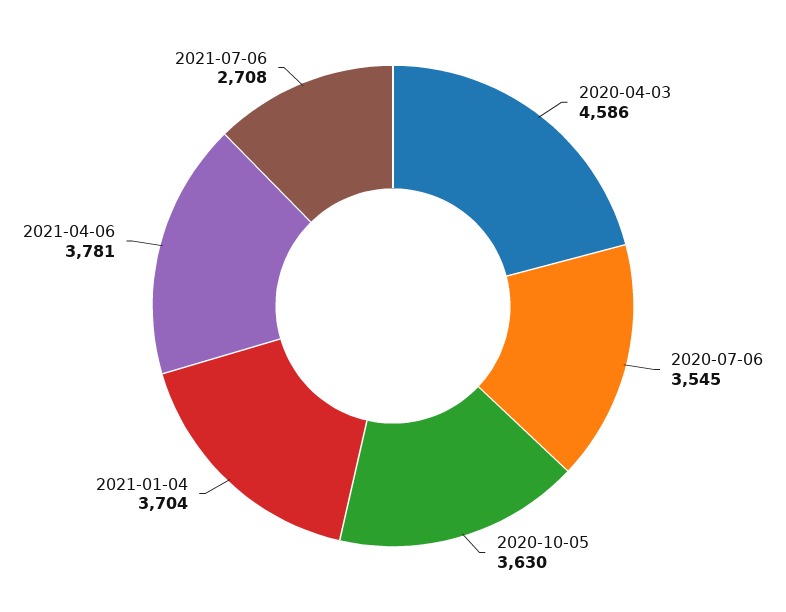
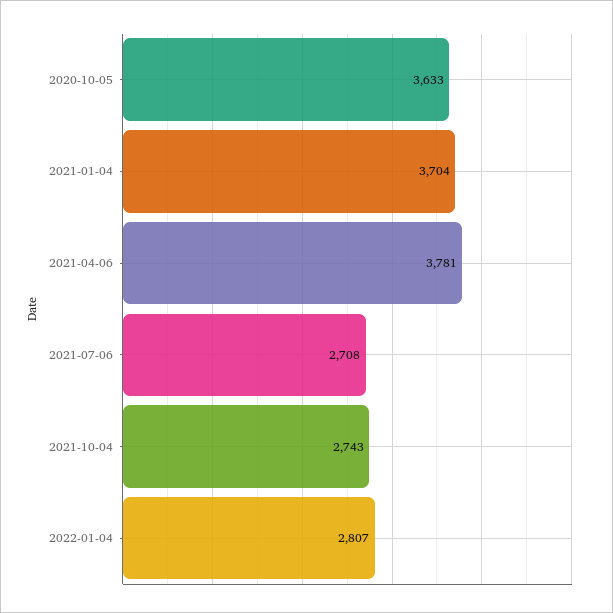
2020-04-03: 4586 -> none
2020-07-06: 3545 -> none
2020-10-05: 3630 -> 3633
2021-10-04: none -> 2743
2022-01-04: none -> 2807

